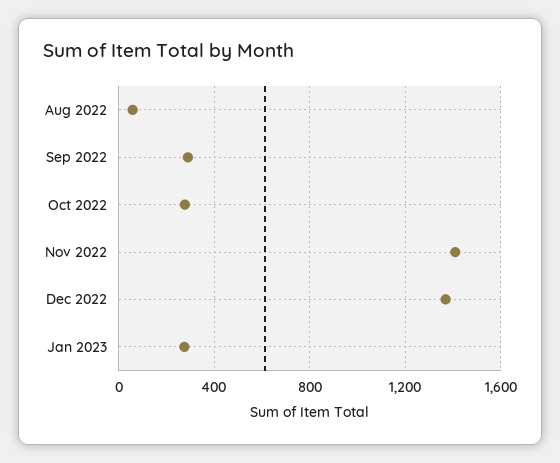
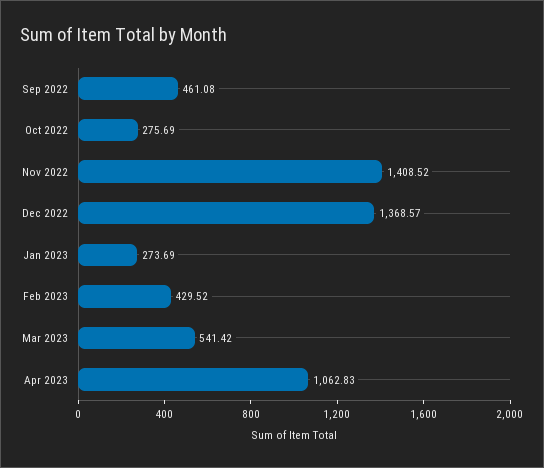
Aug 2022: 50 -> none
Sep 2022: 300 -> 461.08
Feb 2023: none -> 429.52
Mar 2023: none -> 541.42
Apr 2023: none -> 1062.83

